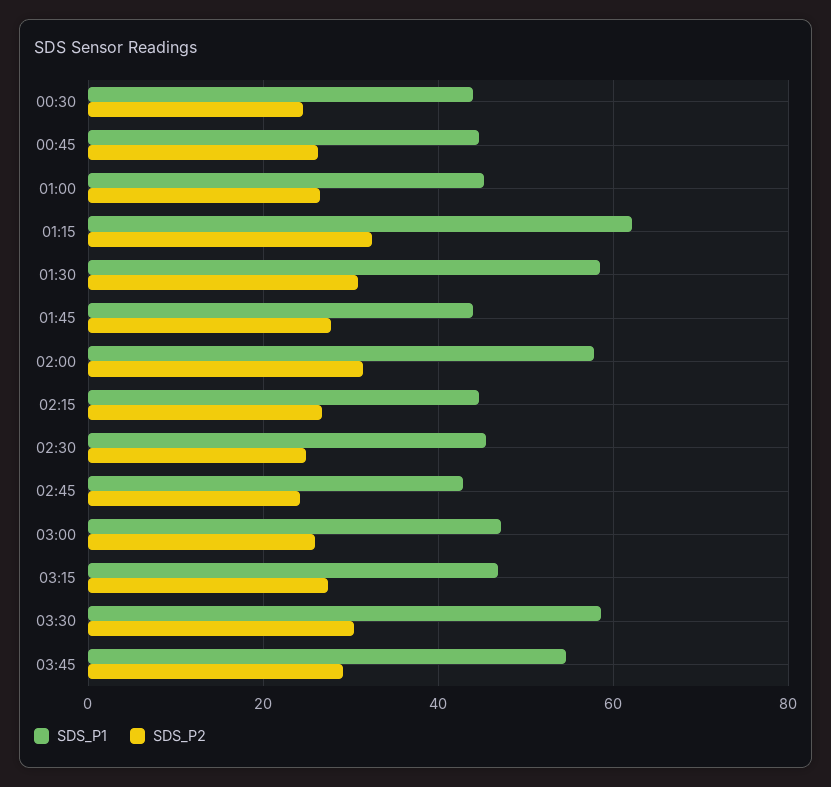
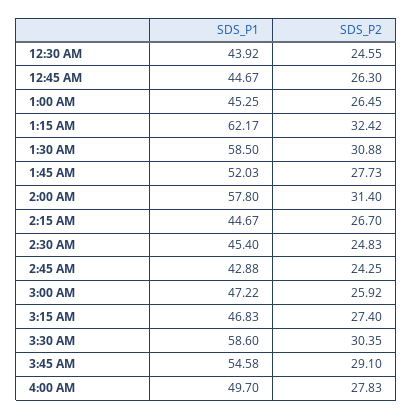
SDS_P1, 01:45: 44 -> 52.03
SDS_P1, 4:00 AM: none -> 49.7
SDS_P2, 4:00 AM: none -> 27.83

